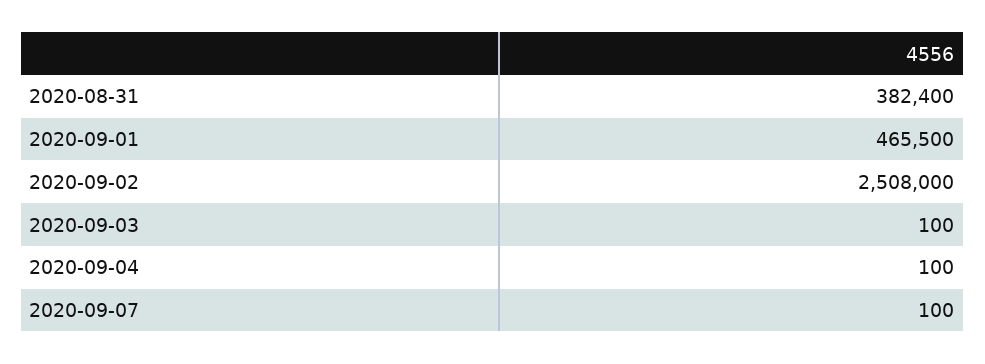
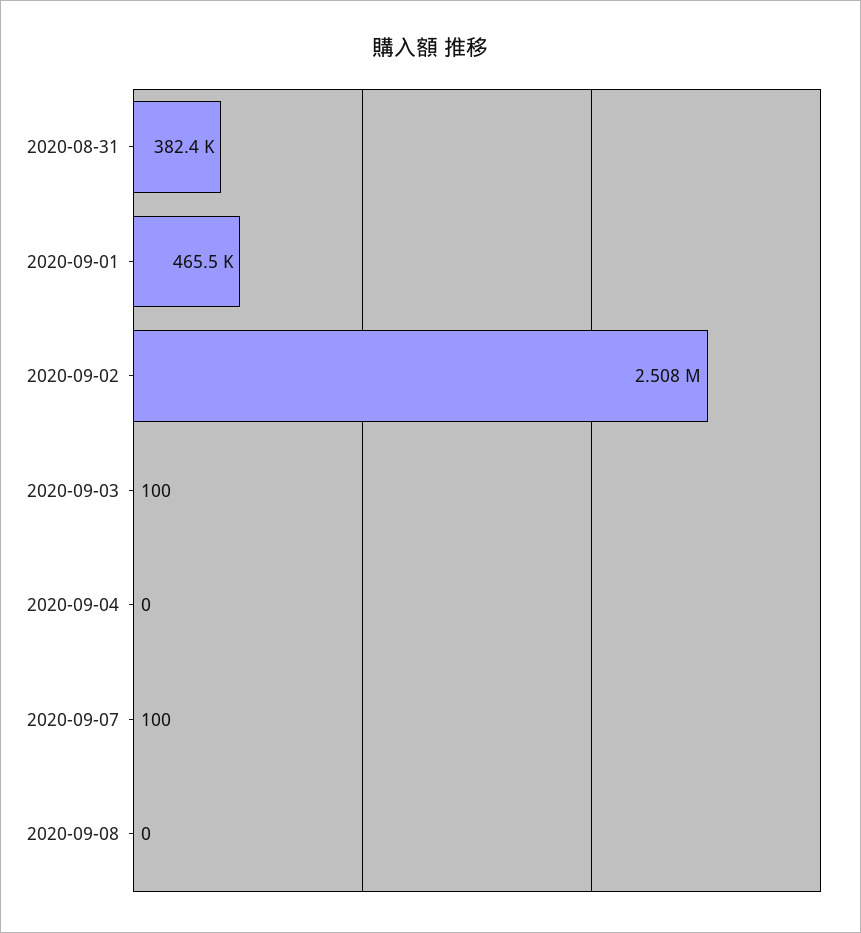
2020-09-04: 100 -> 0
2020-09-08: none -> 0

